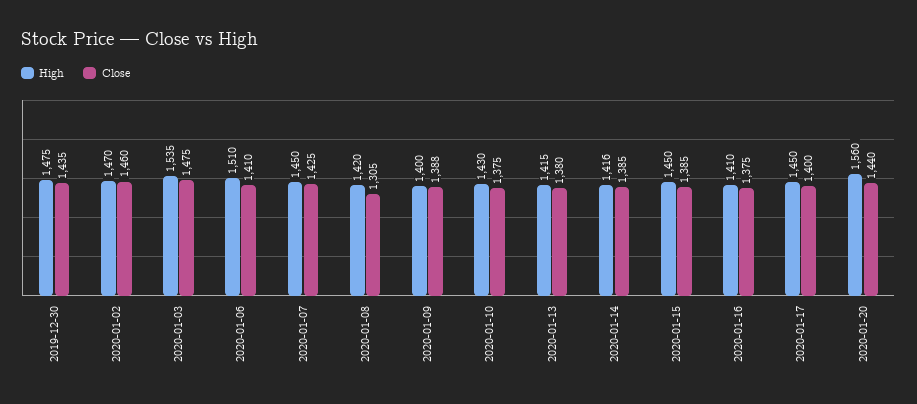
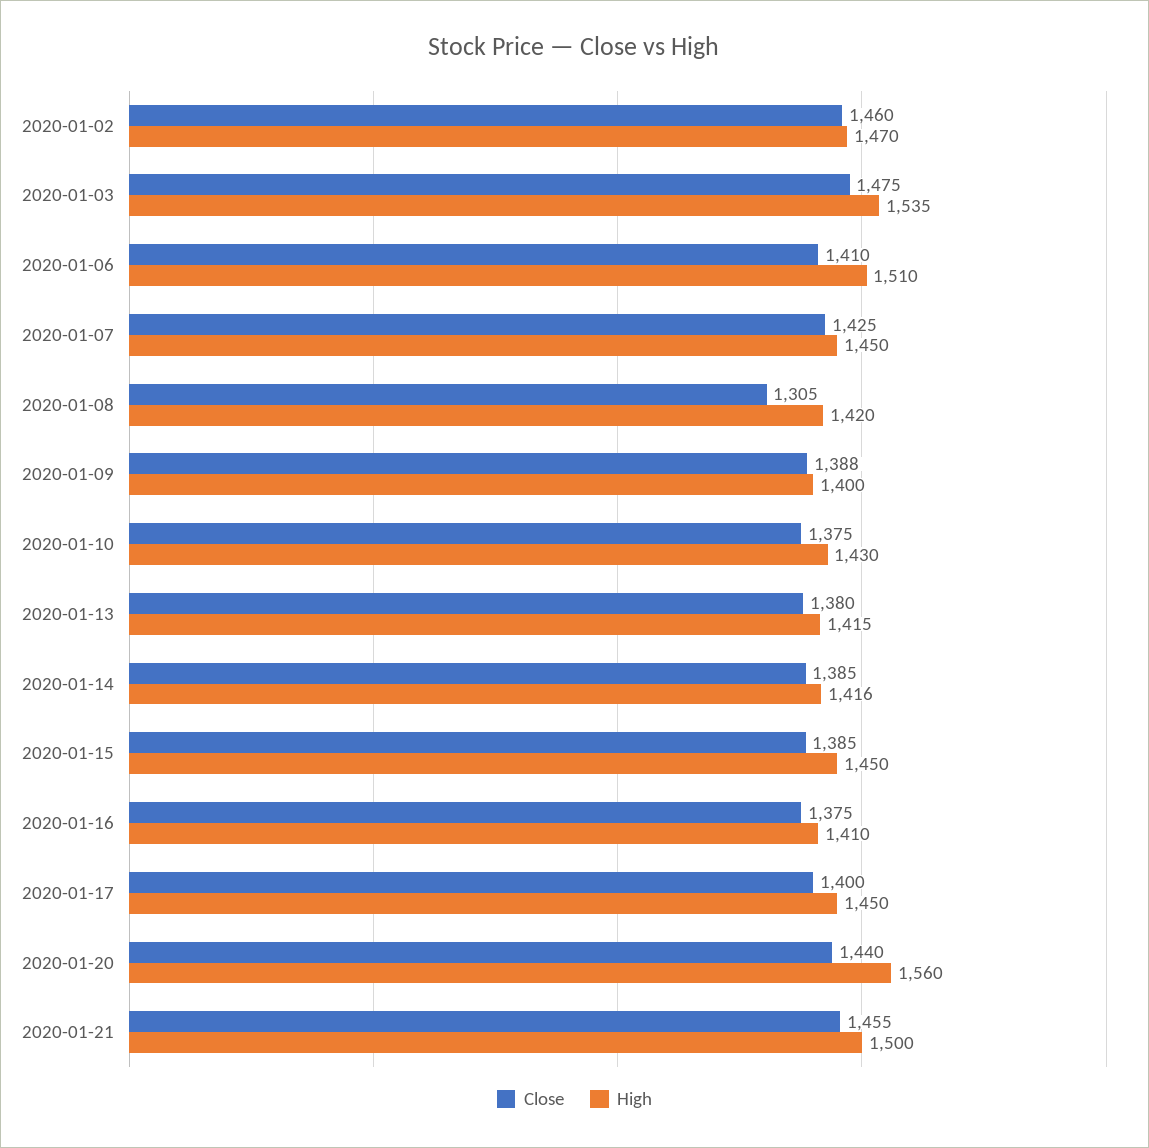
High, 2019-12-30: 1475 -> none
Close, 2019-12-30: 1435 -> none
Close, 2020-01-21: none -> 1455
High, 2020-01-21: none -> 1500

